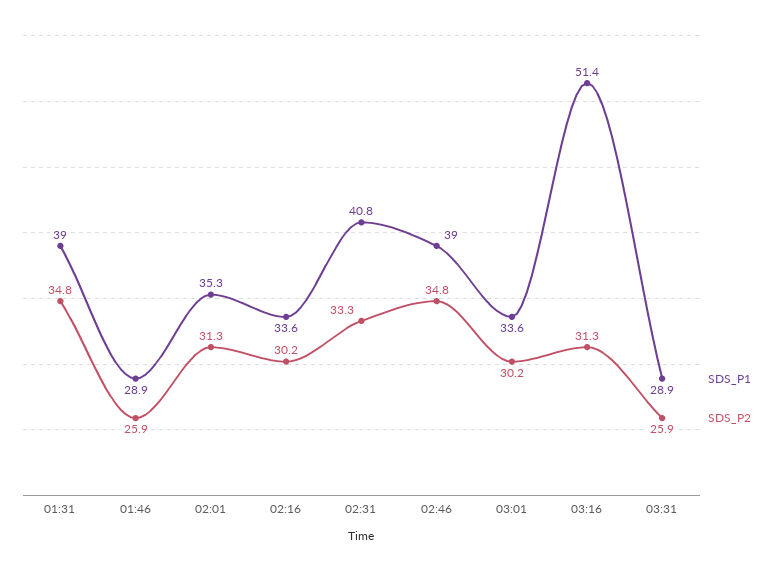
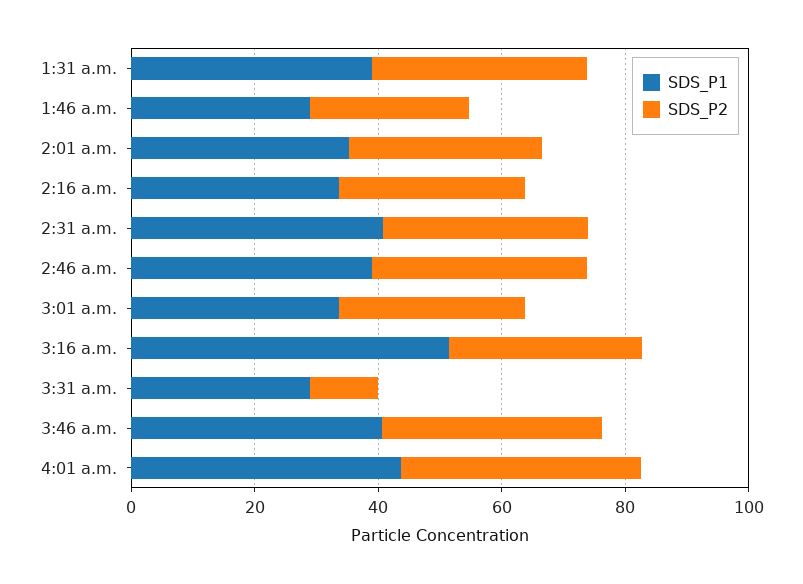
SDS_P2, 03:31: 25.9 -> 10
SDS_P1, 3:46 a.m.: none -> 40
SDS_P2, 3:46 a.m.: none -> 35
SDS_P1, 4:01 a.m.: none -> 45
SDS_P2, 4:01 a.m.: none -> 40

